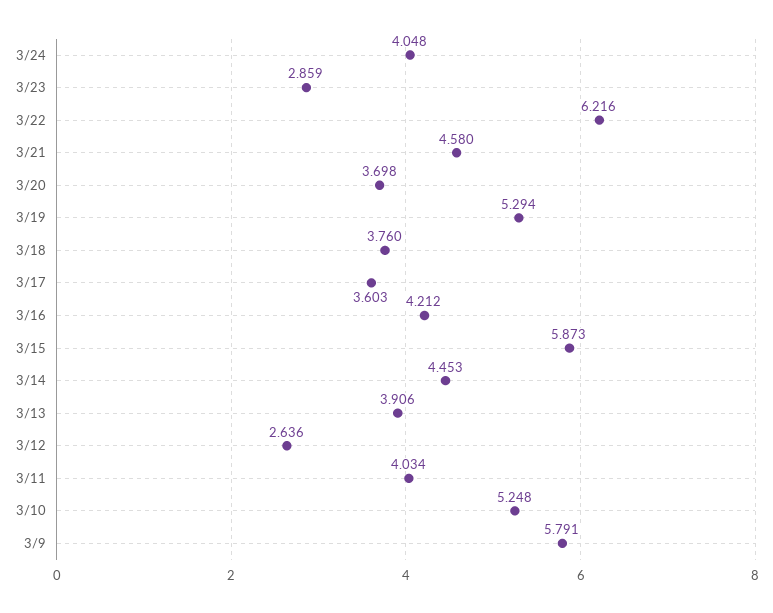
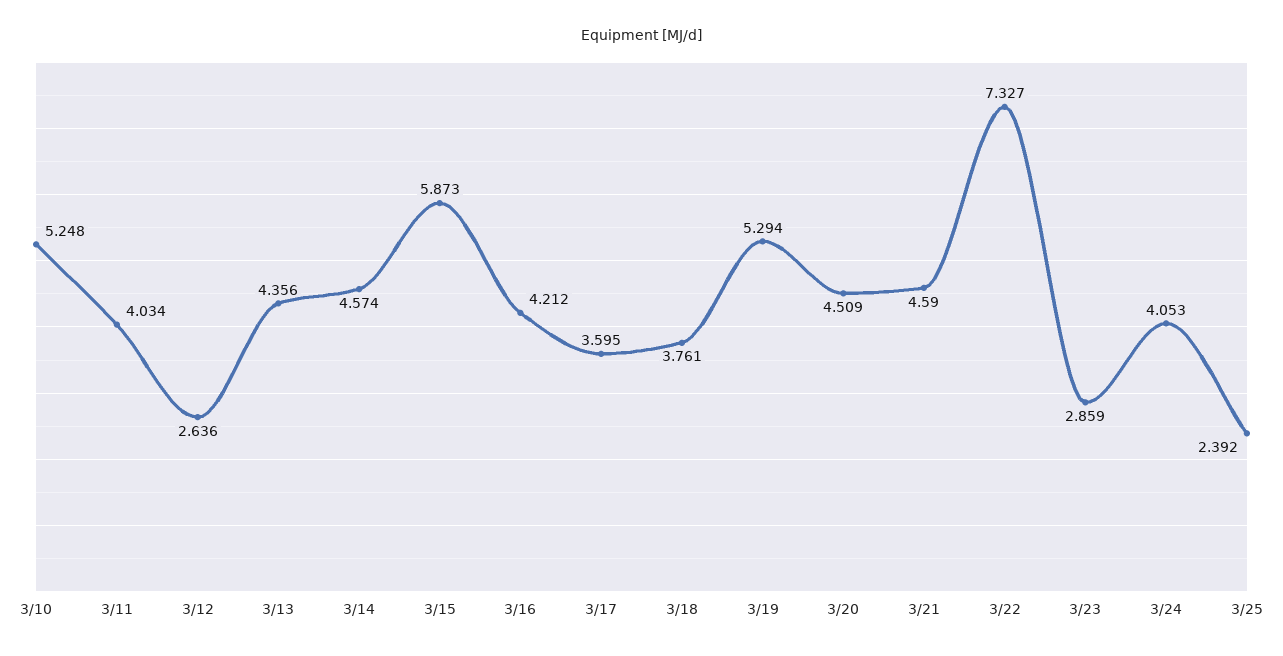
3/24: 4.048 -> 4.053
3/22: 6.216 -> 7.327
3/21: 4.58 -> 4.59
3/20: 3.698 -> 4.509
3/18: 3.76 -> 3.761
3/17: 3.603 -> 3.595
3/14: 4.453 -> 4.574
3/13: 3.906 -> 4.356
3/9: 5.791 -> none
3/25: none -> 2.392

